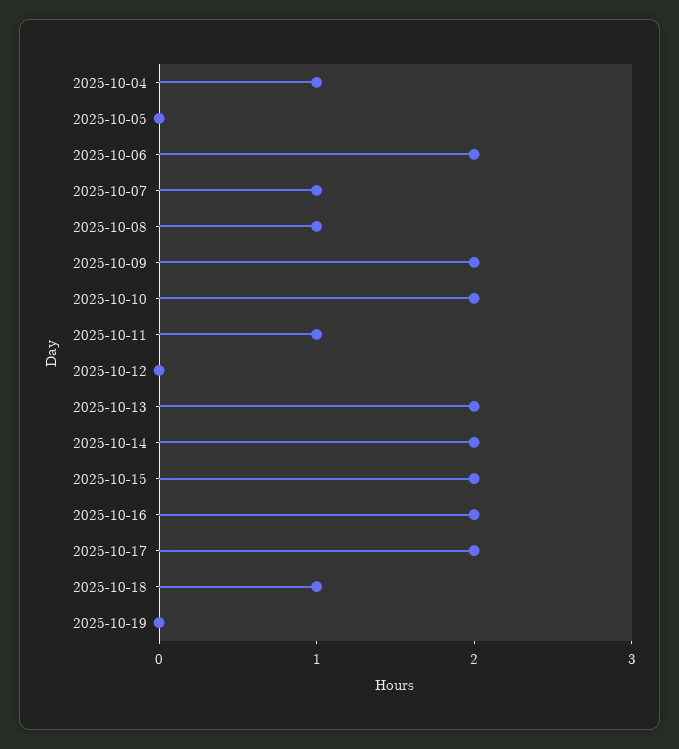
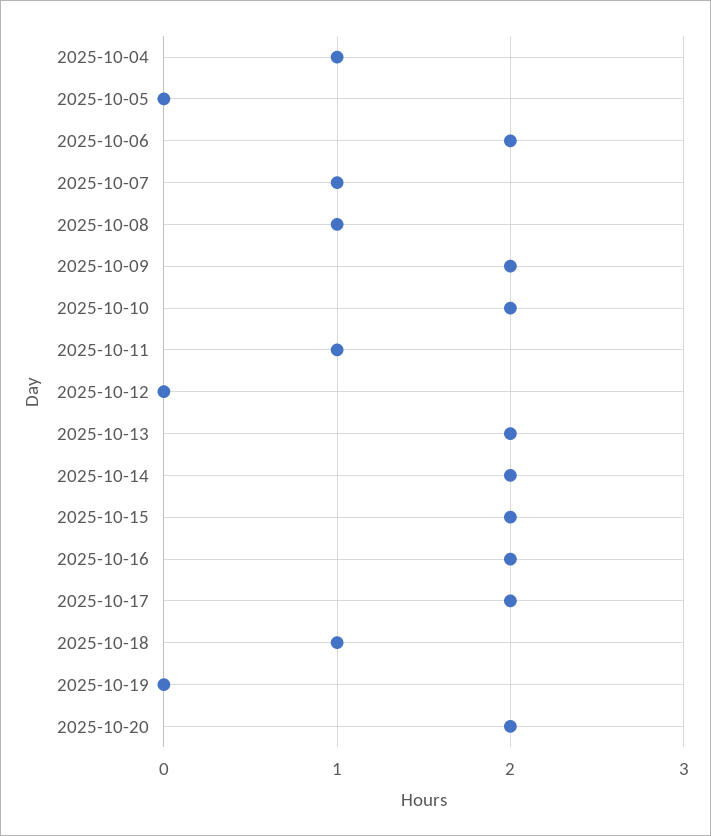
2025-10-20: none -> 2

